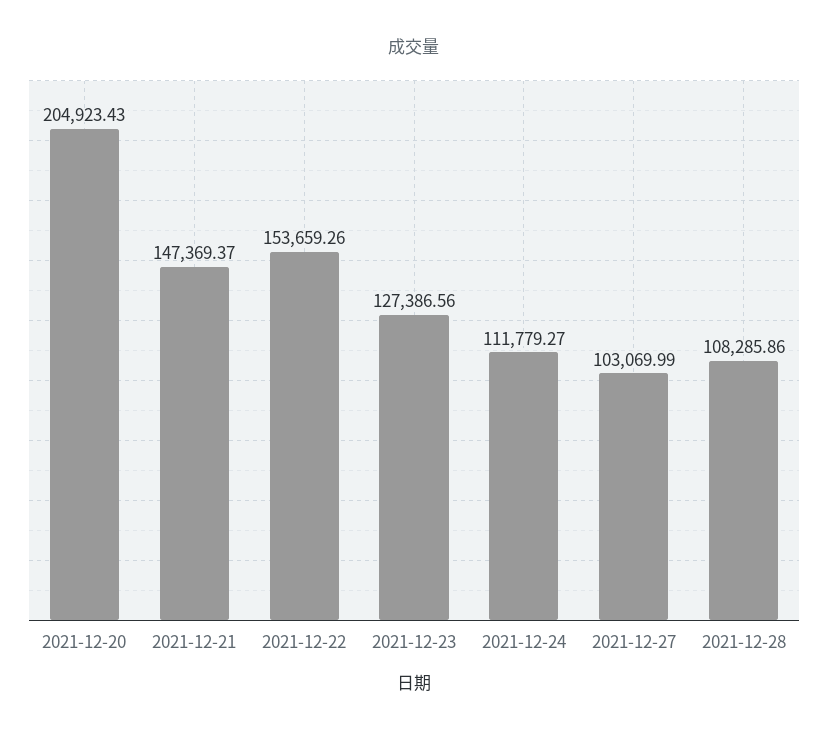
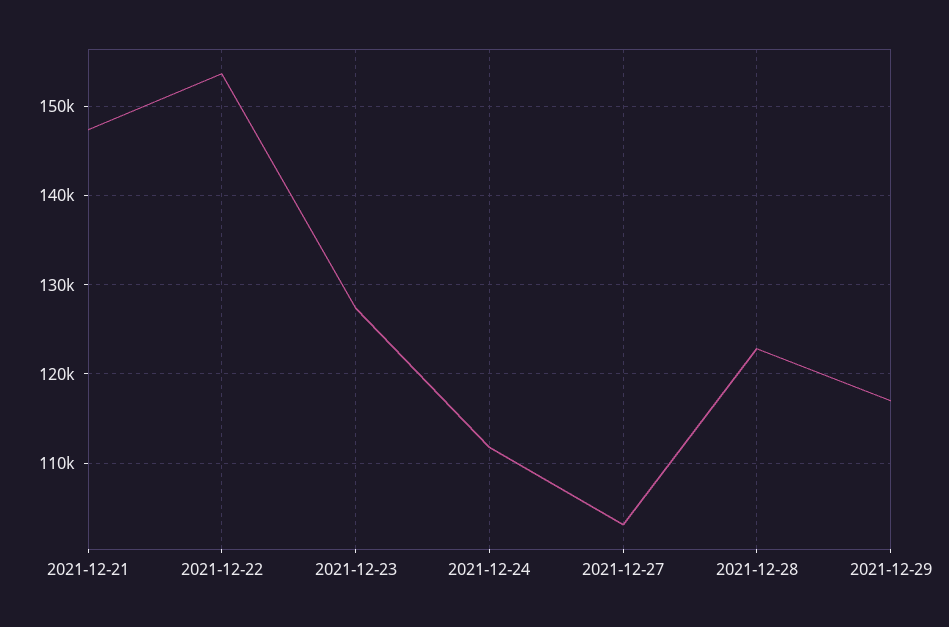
2021-12-20: 204923.43 -> none
2021-12-28: 108285.86 -> 123000
2021-12-29: none -> 117000

